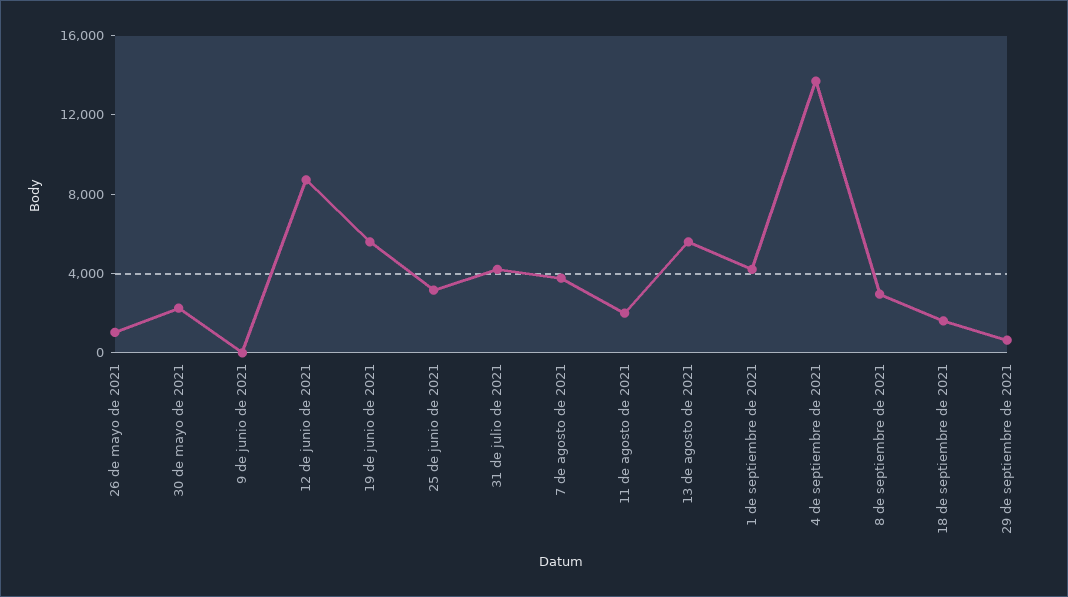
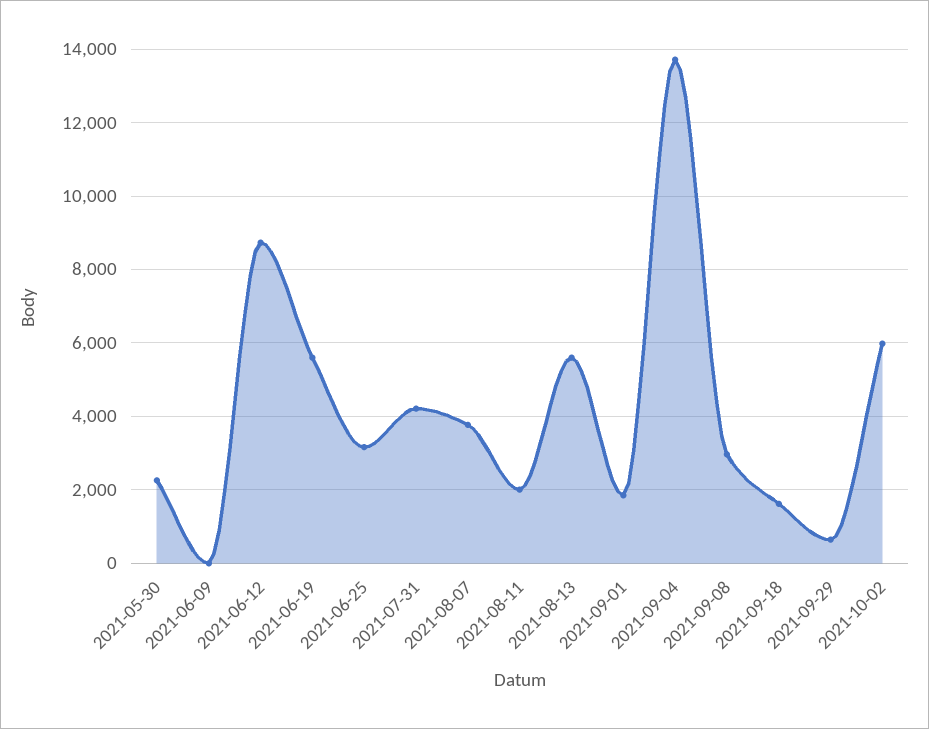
26 de mayo de 2021: 1000 -> none
1 de septiembre de 2021: 4000 -> 1800
2021-10-02: none -> 6000

